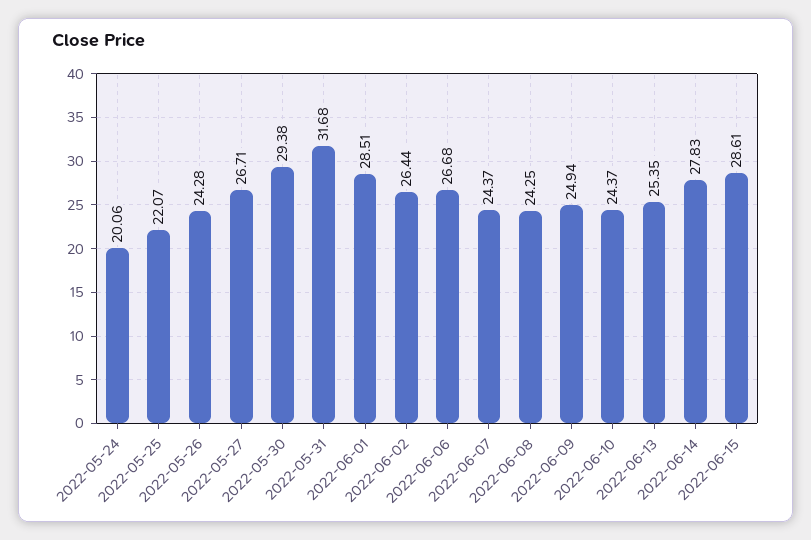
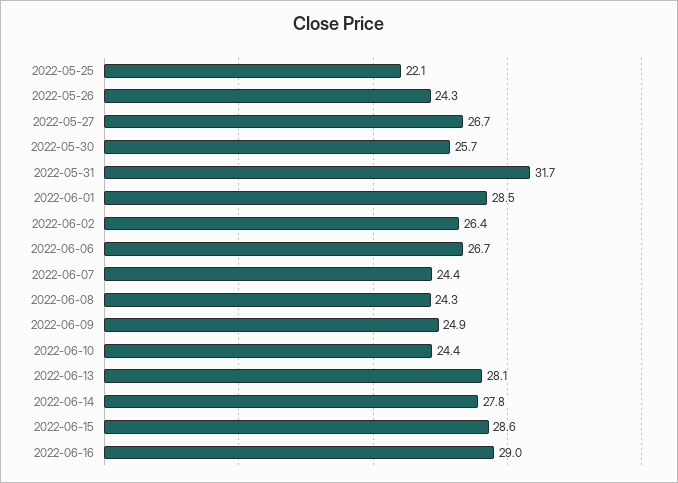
2022-05-24: 20.06 -> none
2022-05-30: 29.38 -> 25.7
2022-06-13: 25.35 -> 28.1
2022-06-16: none -> 29

